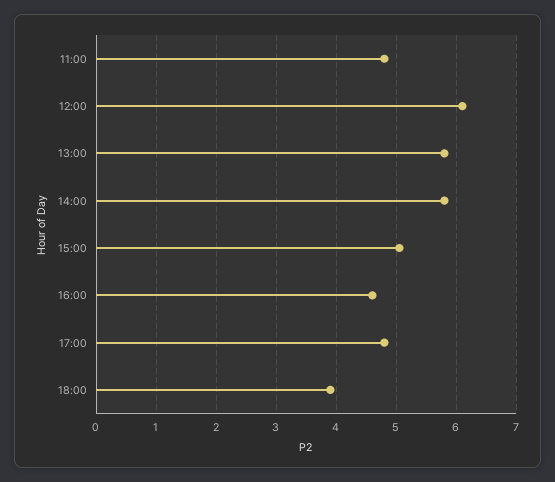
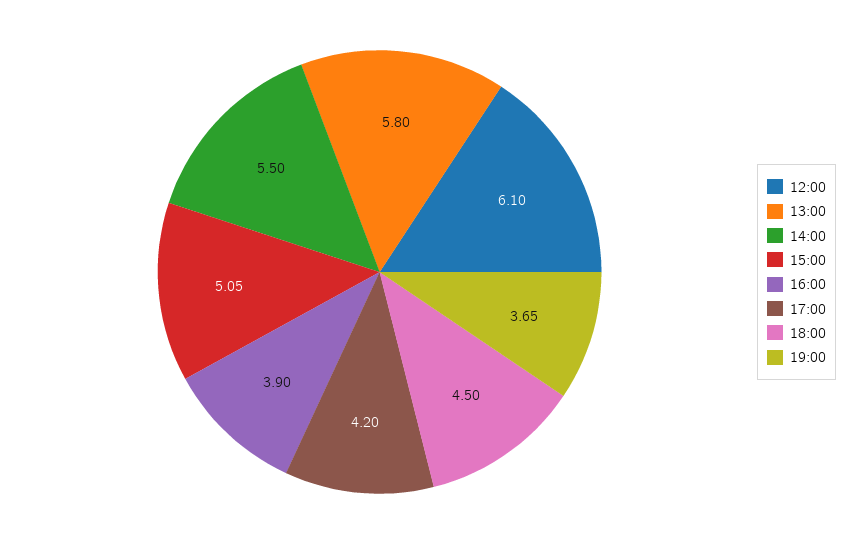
11:00: 4.8 -> none
14:00: 5.8 -> 5.5
16:00: 4.6 -> 3.9
17:00: 4.8 -> 4.2
18:00: 3.9 -> 4.5
19:00: none -> 3.65

